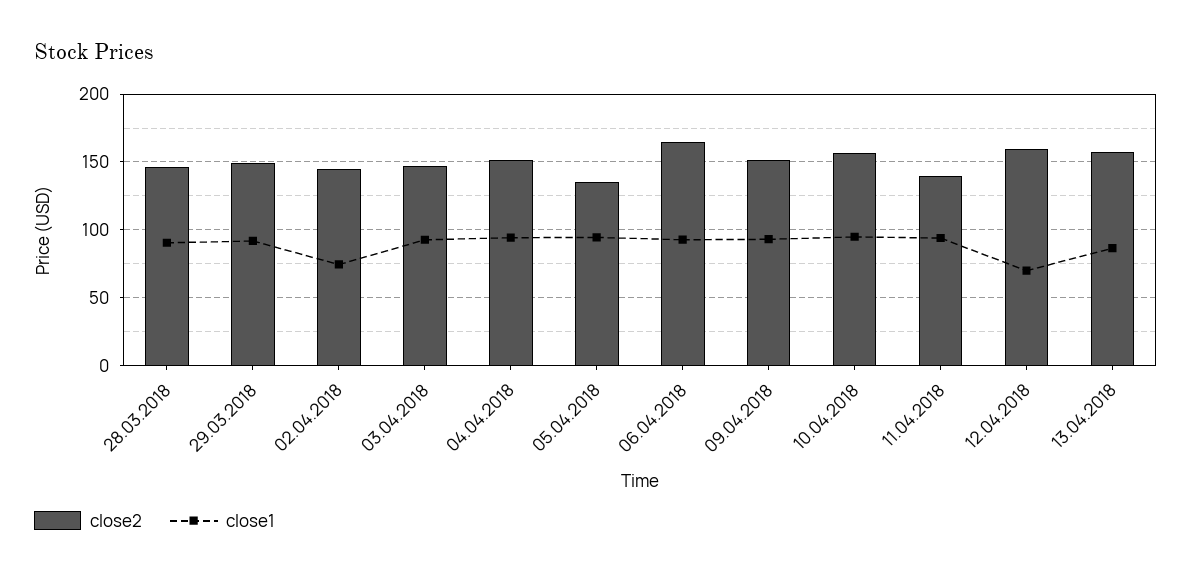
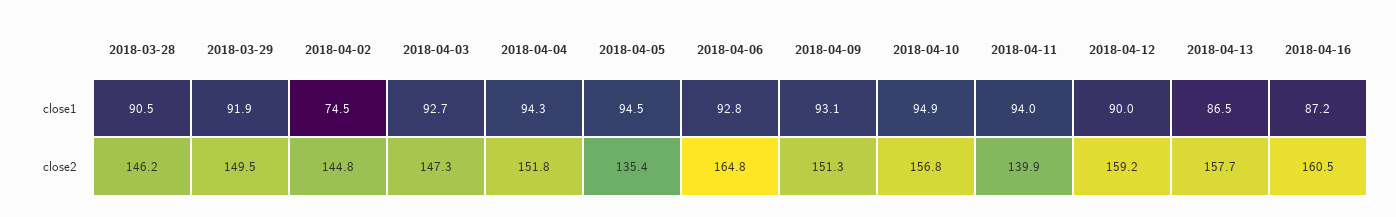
close1, 12.04.2018: 70 -> 90
close1, 2018-04-16: none -> 87.2
close2, 2018-04-16: none -> 160.5

